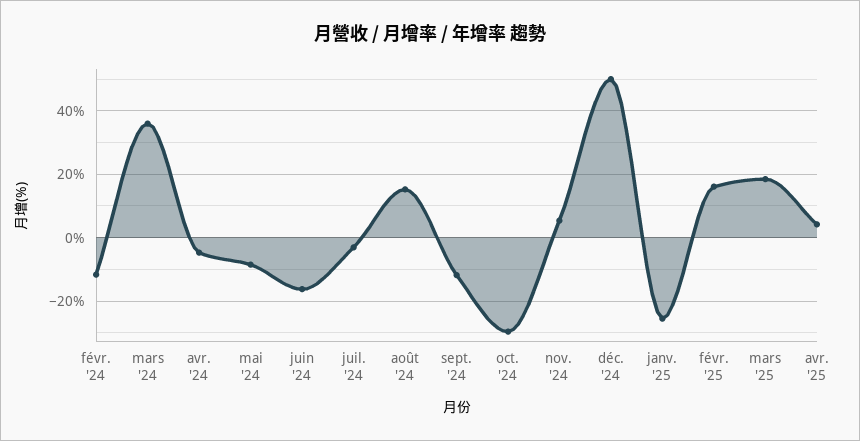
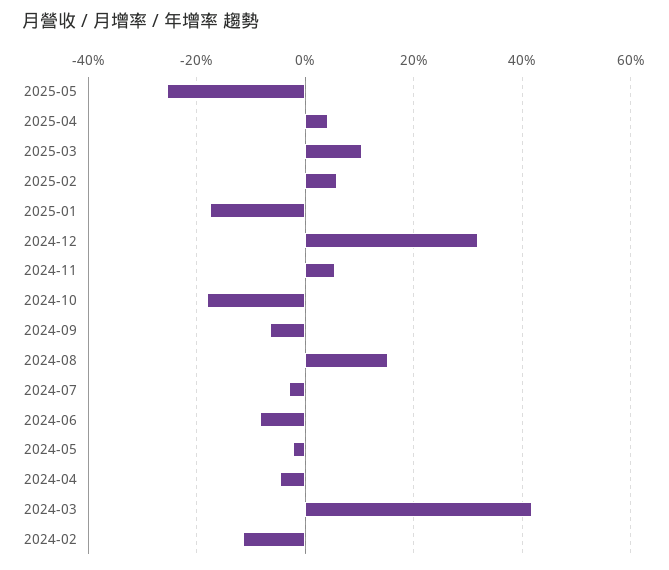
mars '24: 36 -> 42
mai '24: -8 -> -2
juin '24: -16 -> -8
sept. '24: -12 -> -6
oct. '24: -30 -> -18
déc. '24: 50 -> 32
janv. '25: -26 -> -18
févr. '25: 16 -> 6
mars '25: 18 -> 10
2025-05: none -> -26

